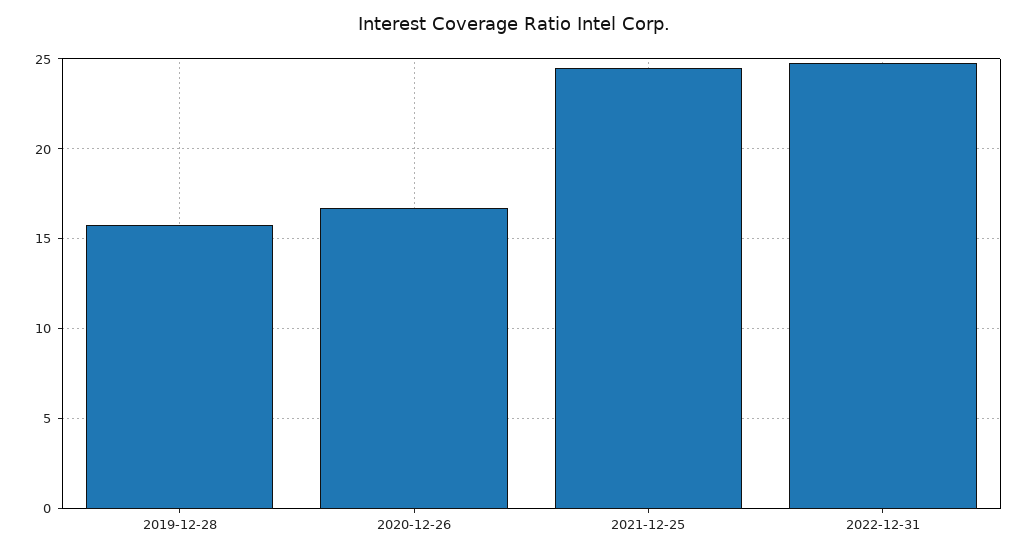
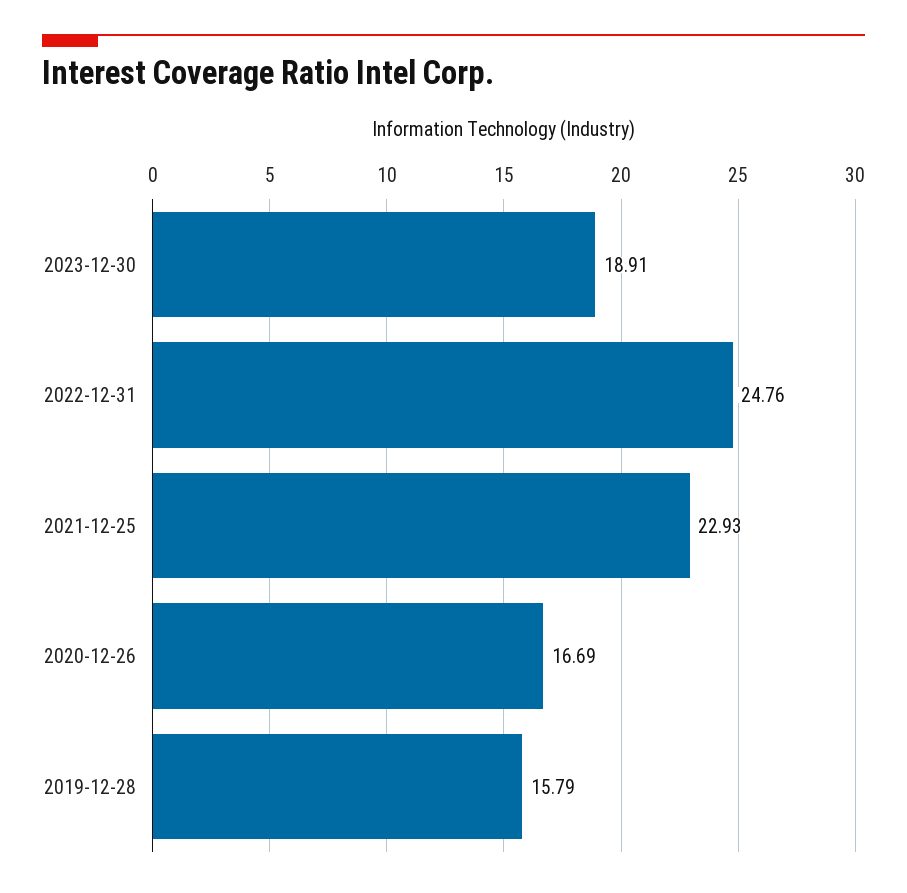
2021-12-25: 24.5 -> 22.93
2023-12-30: none -> 18.91

